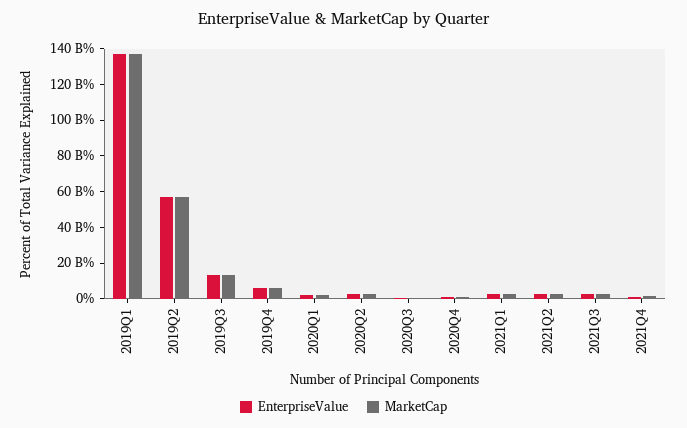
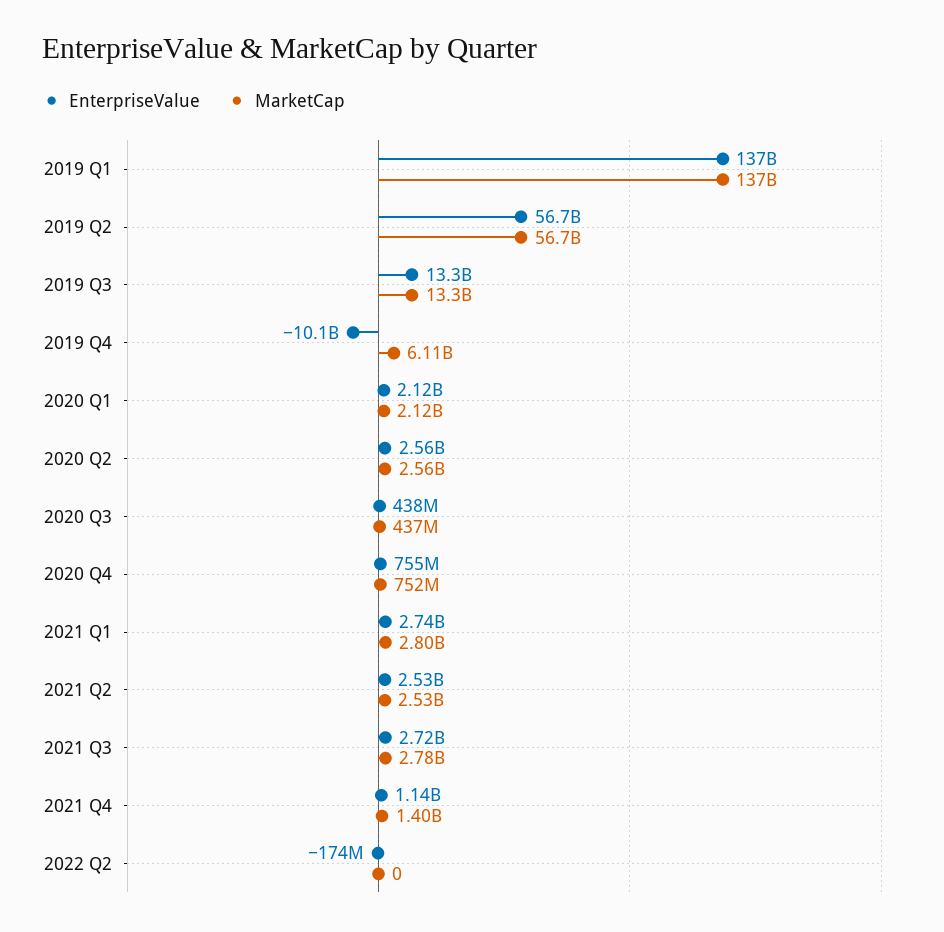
EnterpriseValue, 2019Q4: 5000000000 -> -10100000000
EnterpriseValue, 2022 Q2: none -> -174000000
MarketCap, 2022 Q2: none -> 0

